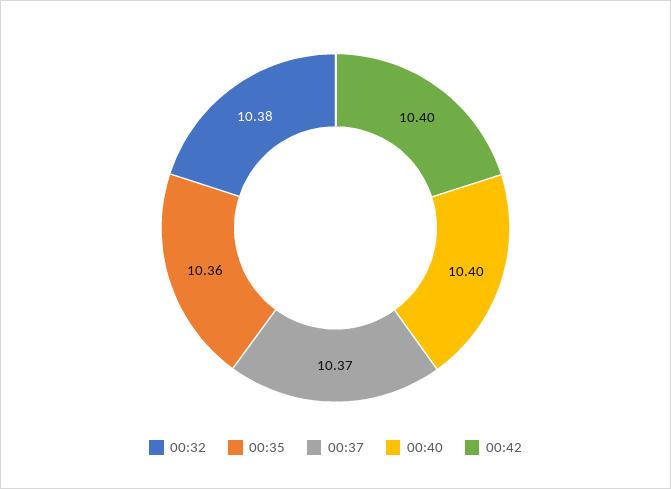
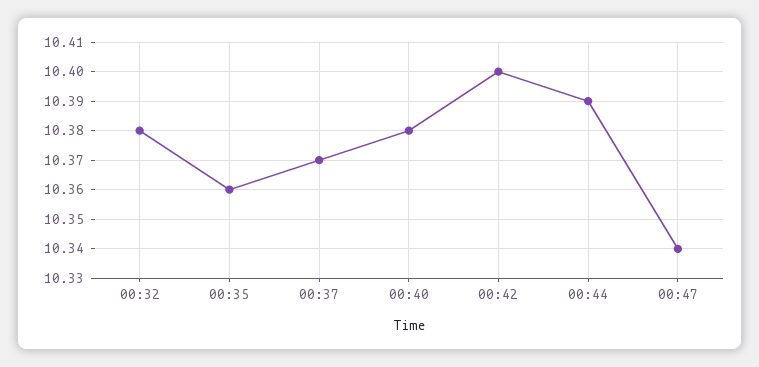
00:40: 10.4 -> 10.38
00:44: none -> 10.39
00:47: none -> 10.34

